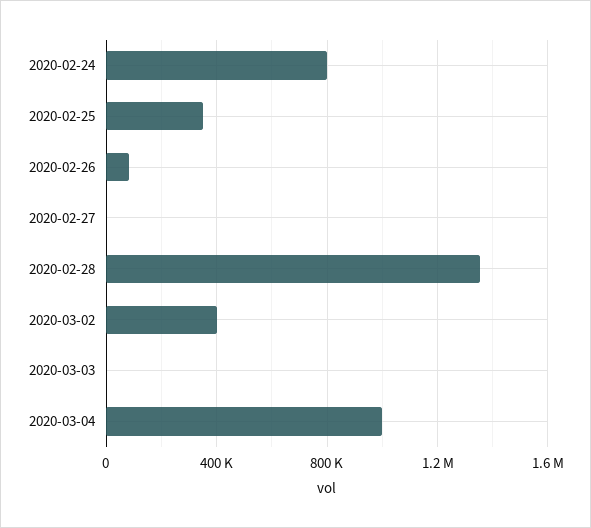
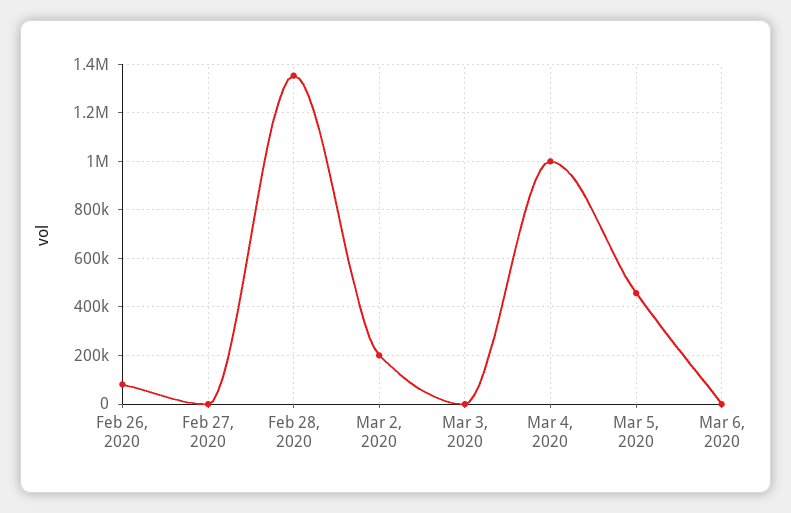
2020-02-24: 800000 -> none
2020-02-25: 350000 -> none
2020-03-02: 400000 -> 200000
Mar 5, 2020: none -> 450000
Mar 6, 2020: none -> 0

